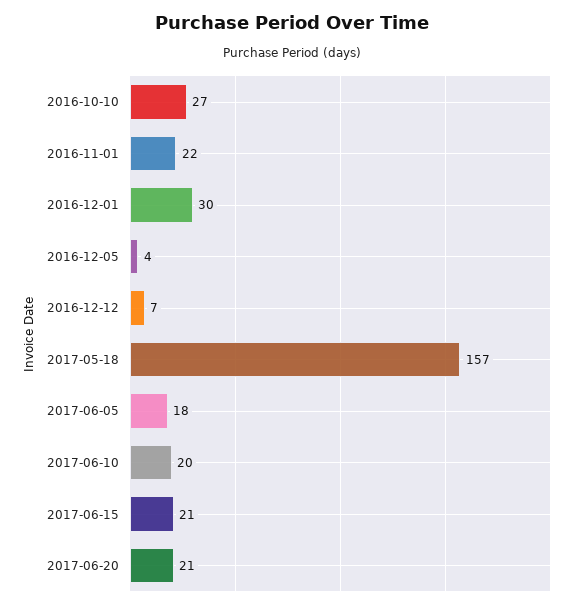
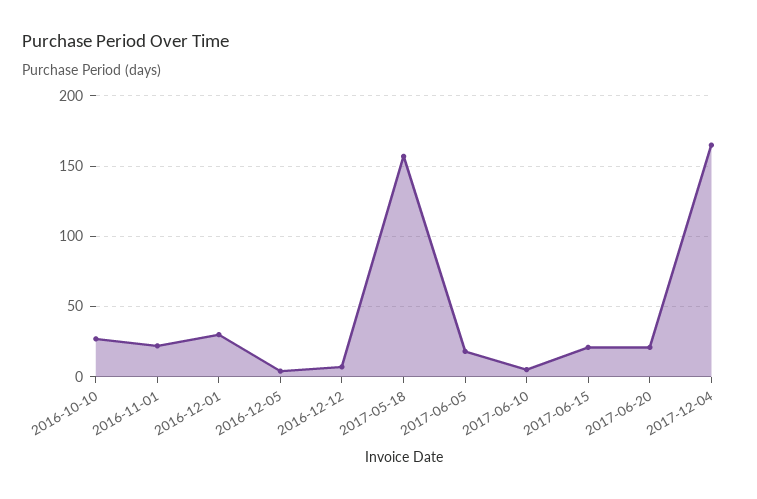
2017-06-10: 20 -> 5
2017-12-04: none -> 165

